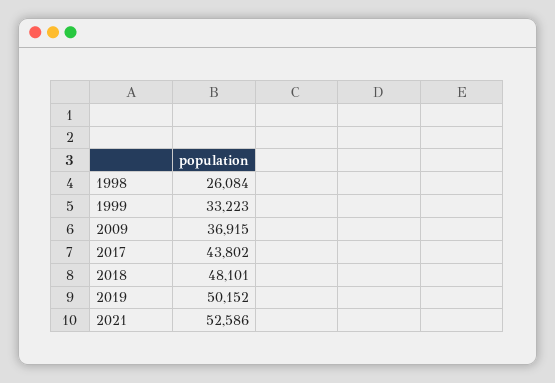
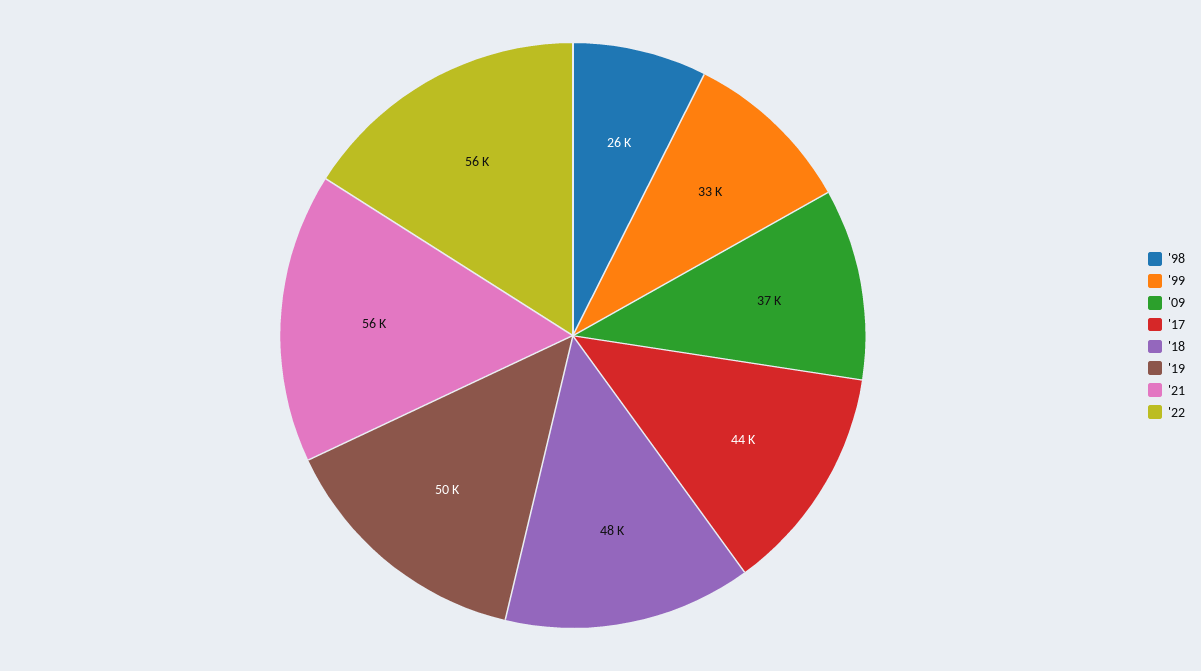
2021: 52586 -> 56000
'22: none -> 56000

